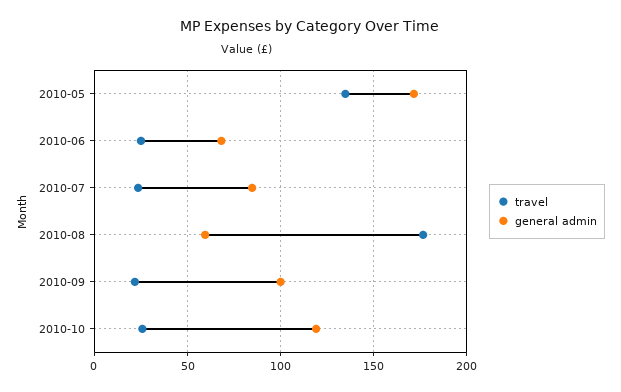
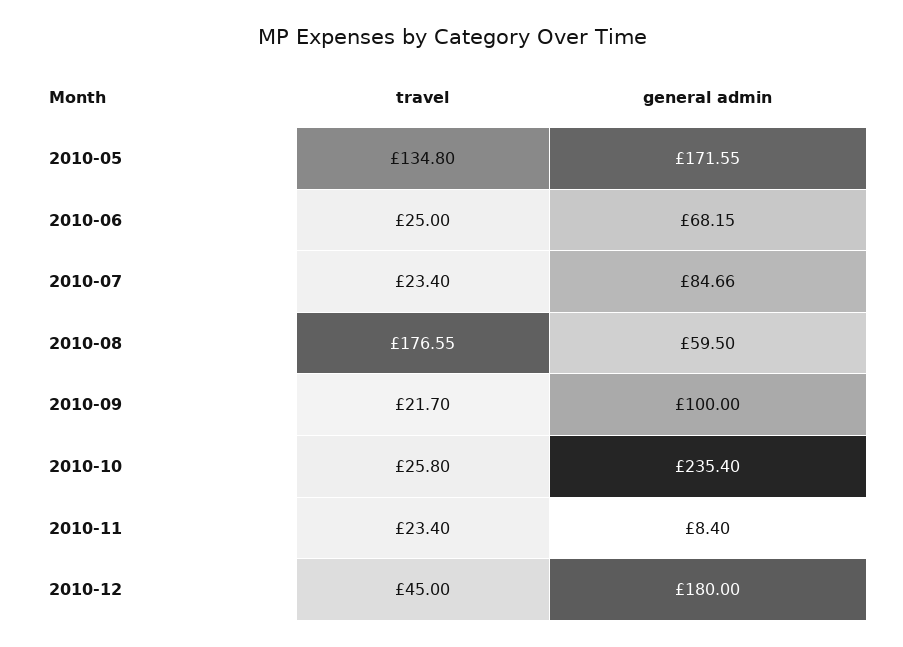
general admin, 2010-10: 120 -> 235.4
travel, 2010-11: none -> 23.4
general admin, 2010-11: none -> 8.4
travel, 2010-12: none -> 45
general admin, 2010-12: none -> 180

